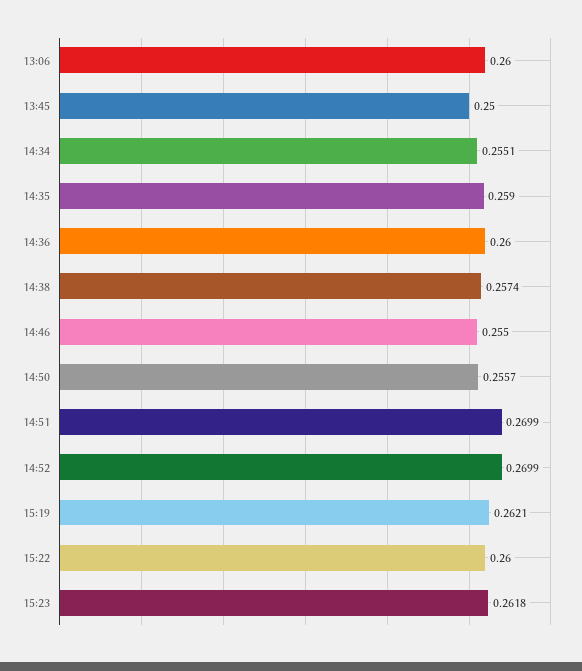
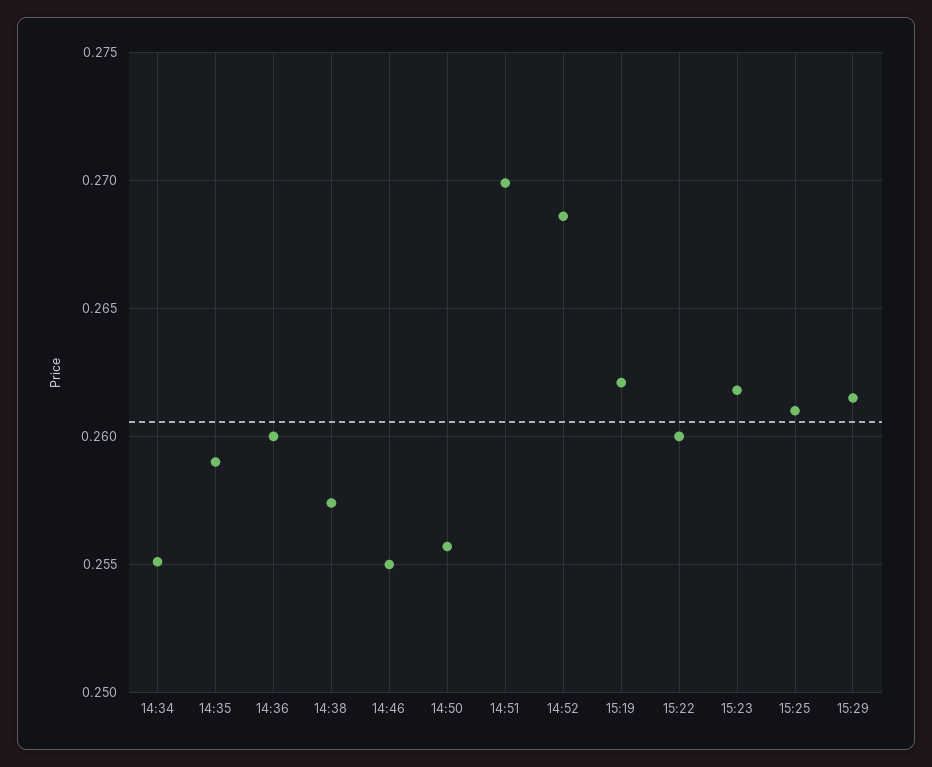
13:06: 0.26 -> none
13:45: 0.25 -> none
14:52: 0.2699 -> 0.2685
15:25: none -> 0.261
15:29: none -> 0.2615

